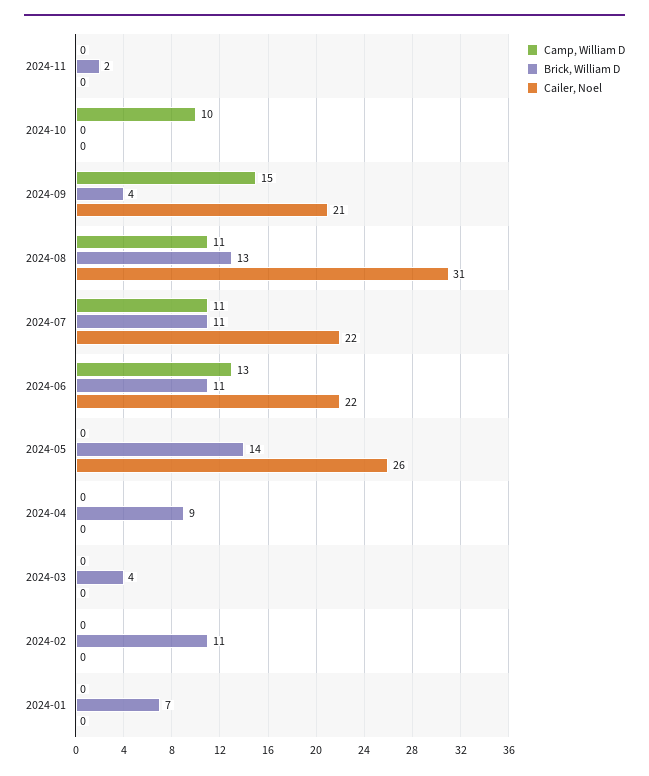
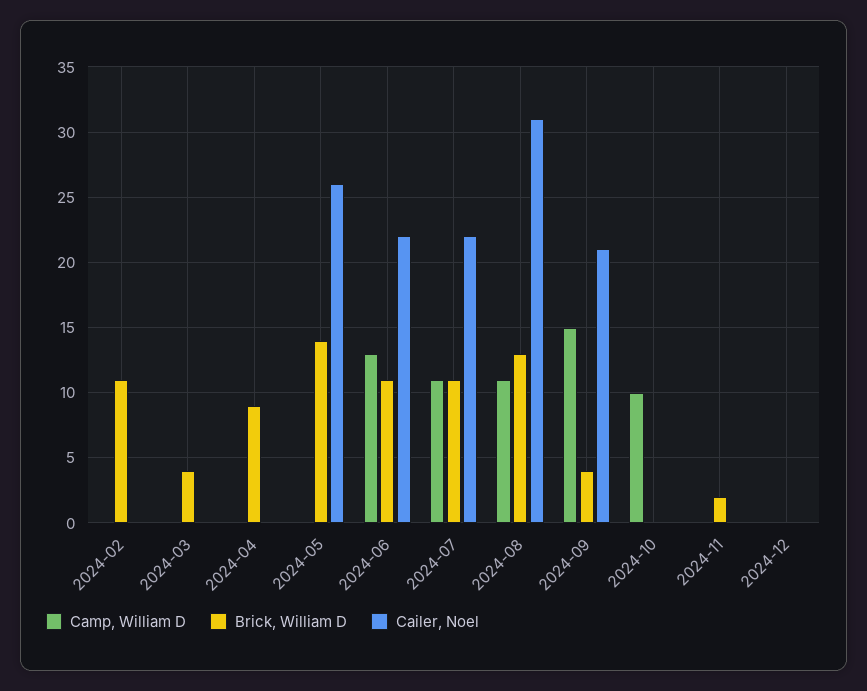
Camp, William D, 2024-01: 0 -> none
Brick, William D, 2024-01: 7 -> none
Cailer, Noel, 2024-01: 0 -> none
Camp, William D, 2024-12: none -> 0
Brick, William D, 2024-12: none -> 0
Cailer, Noel, 2024-12: none -> 0

